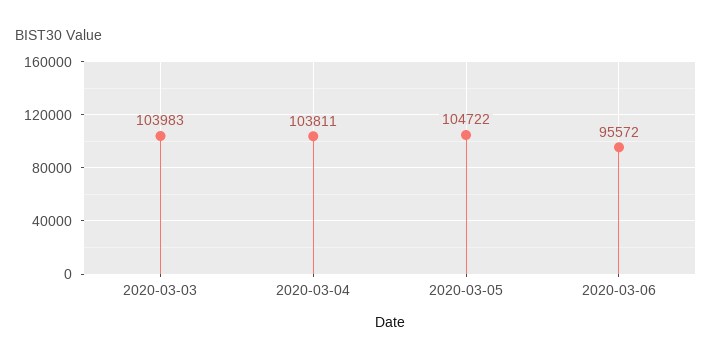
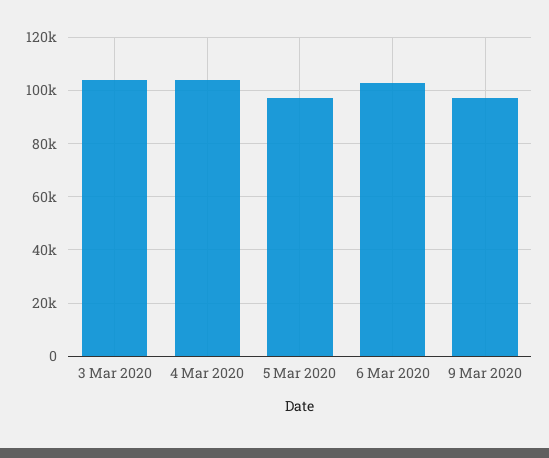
2020-03-05: 104722 -> 97500
2020-03-06: 95572 -> 102500
9 Mar 2020: none -> 97500

